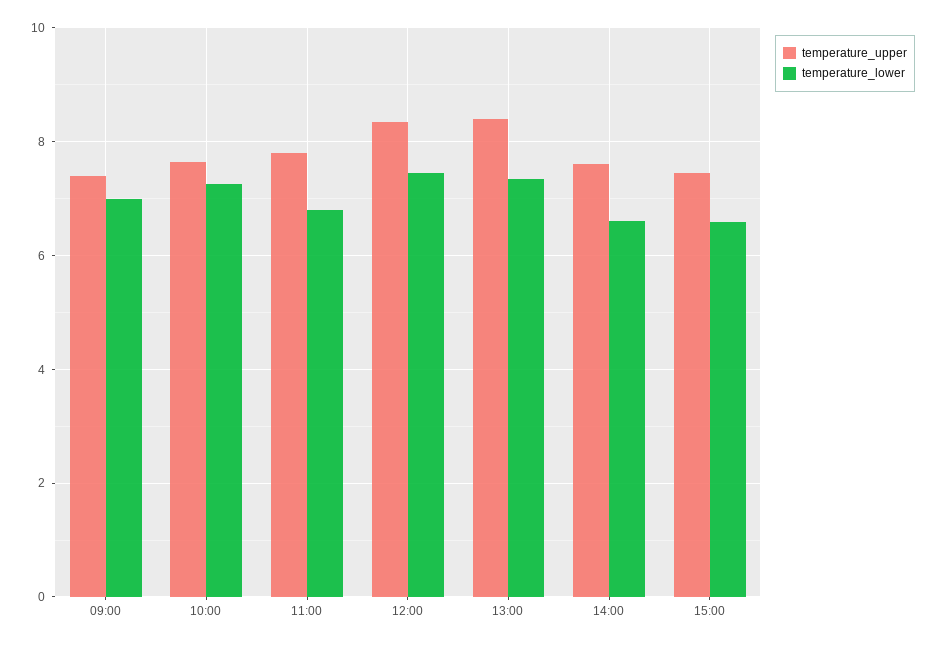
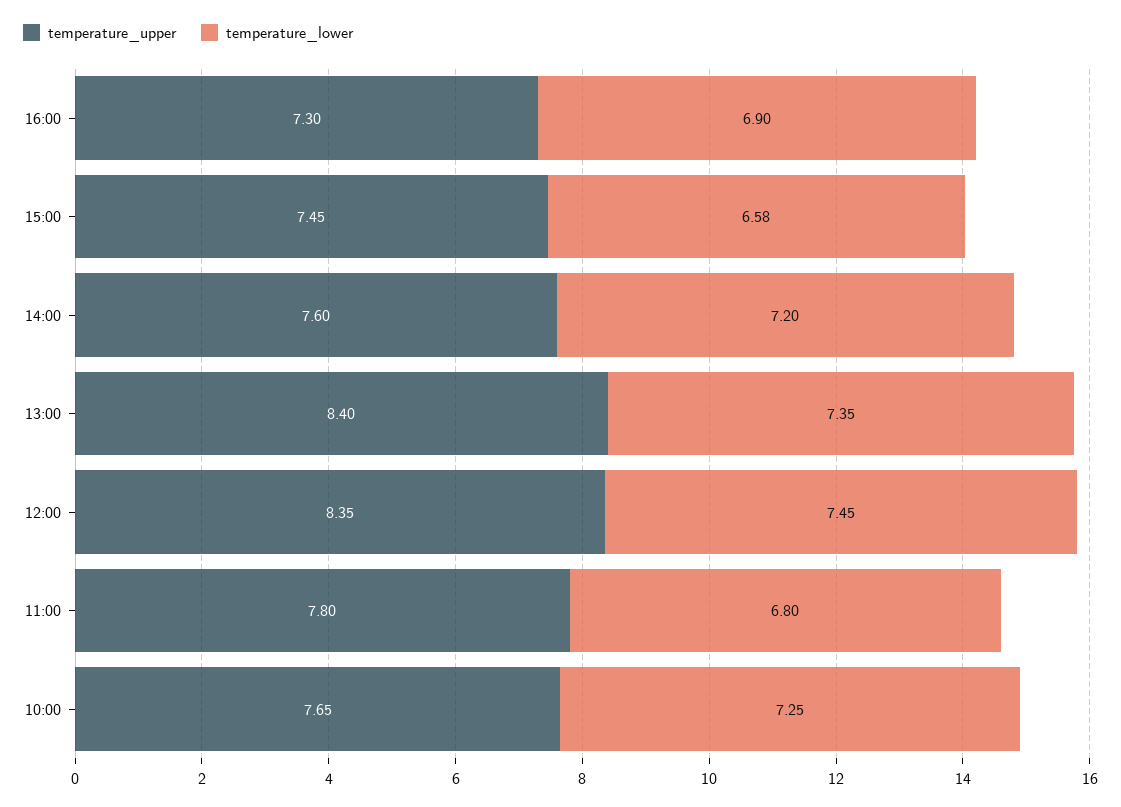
temperature_upper, 09:00: 7.4 -> none
temperature_lower, 09:00: 7 -> none
temperature_lower, 14:00: 6.6 -> 7.2
temperature_upper, 16:00: none -> 7.3
temperature_lower, 16:00: none -> 6.9

